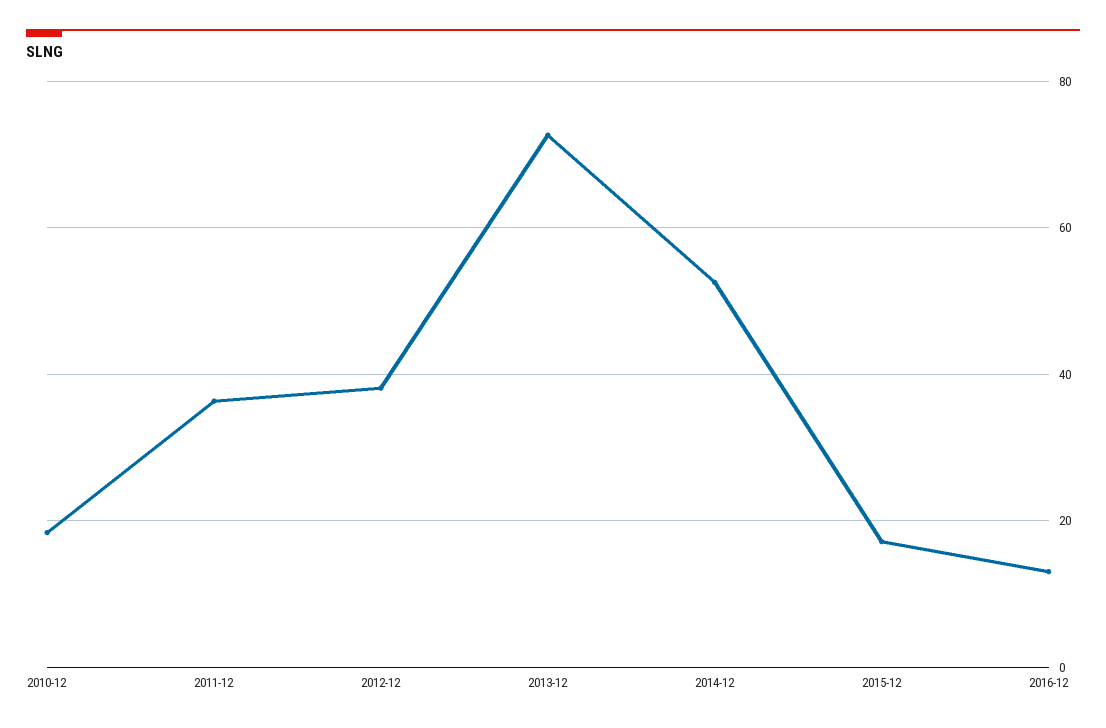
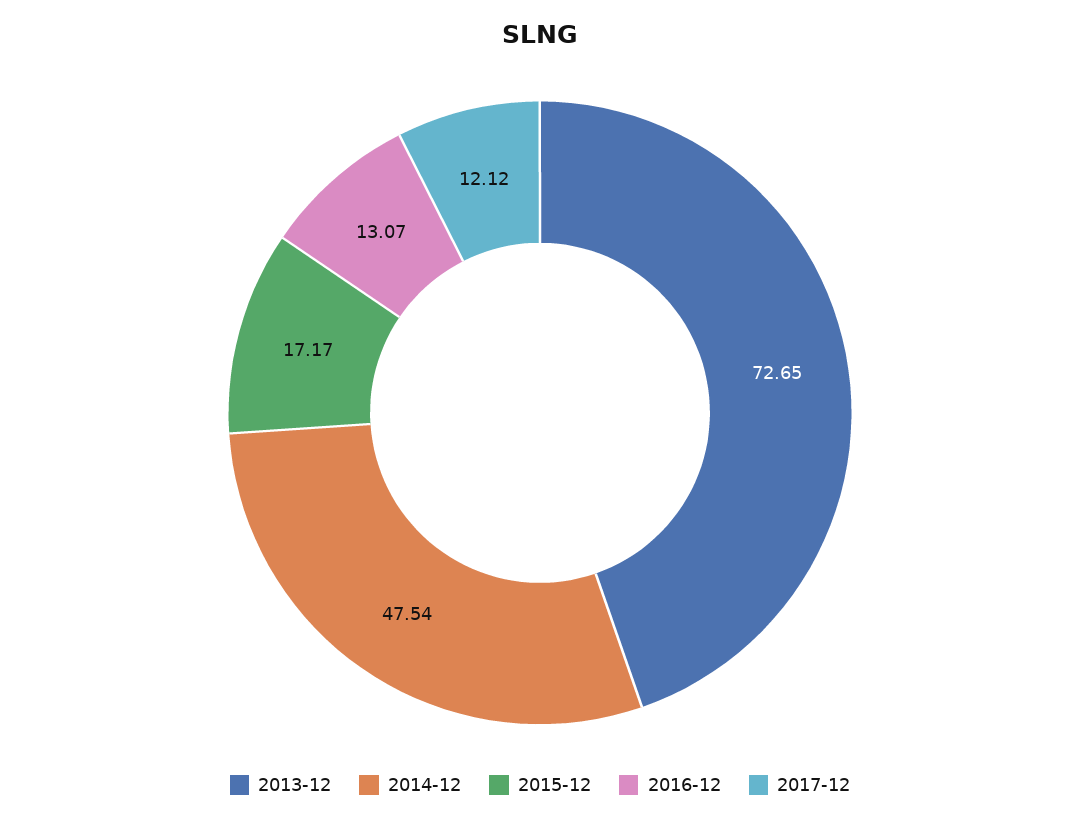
2010-12: 18 -> none
2011-12: 36 -> none
2012-12: 38 -> none
2014-12: 52 -> 47.54
2017-12: none -> 12.12

